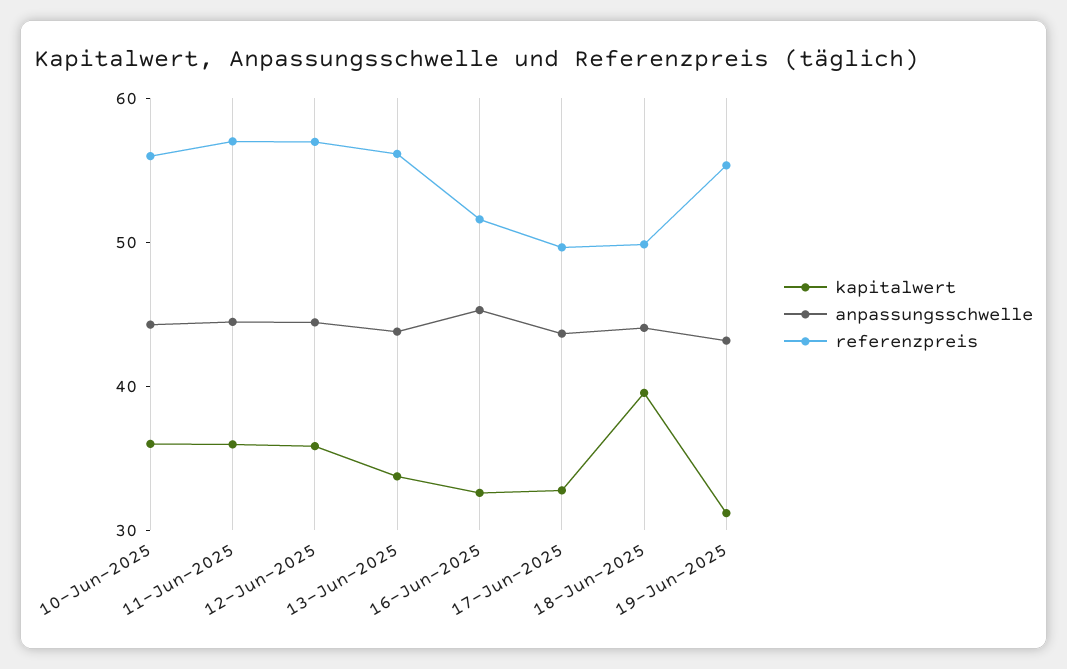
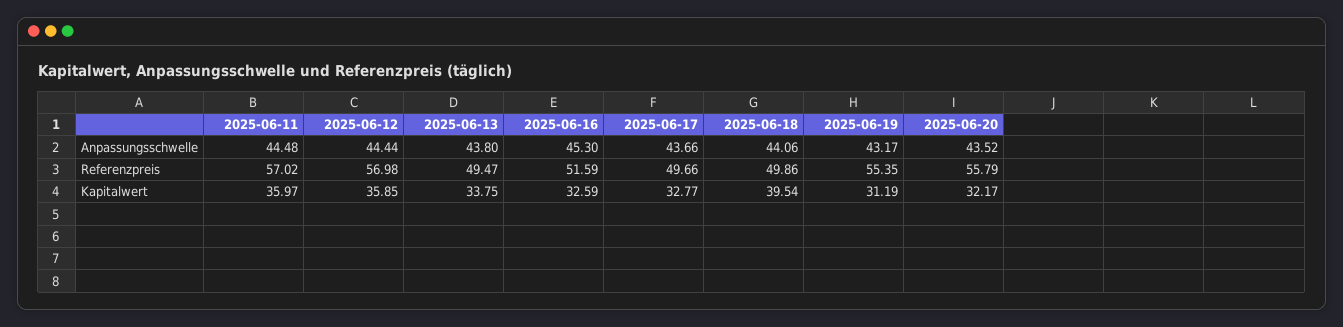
kapitalwert, 10-Jun-2025: 36 -> none
anpassungsschwelle, 10-Jun-2025: 44 -> none
referenzpreis, 10-Jun-2025: 56 -> none
referenzpreis, 13-Jun-2025: 56 -> 49.47
anpassungsschwelle, 2025-06-20: none -> 43.52
referenzpreis, 2025-06-20: none -> 55.79
kapitalwert, 2025-06-20: none -> 32.17

